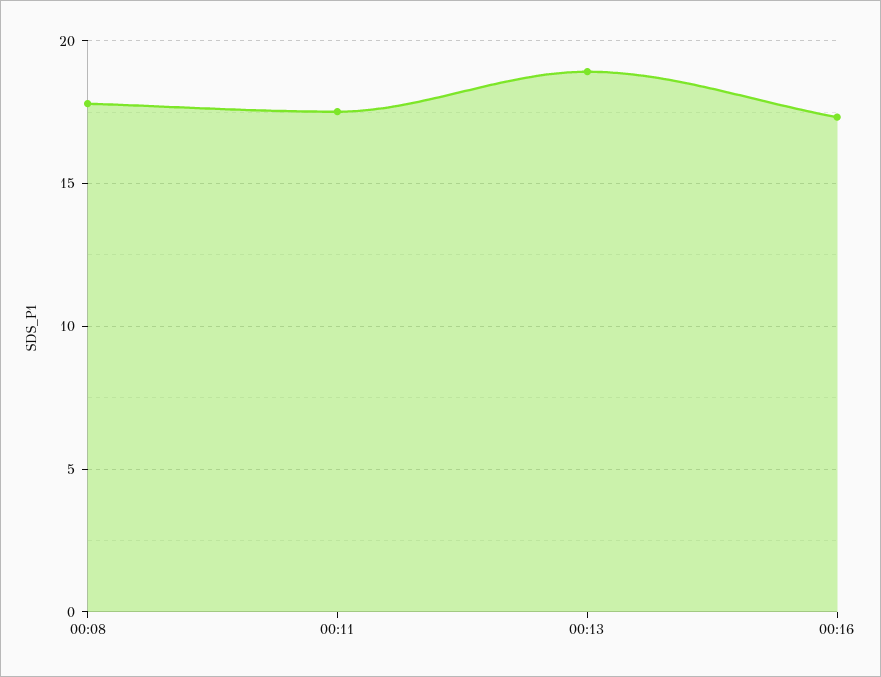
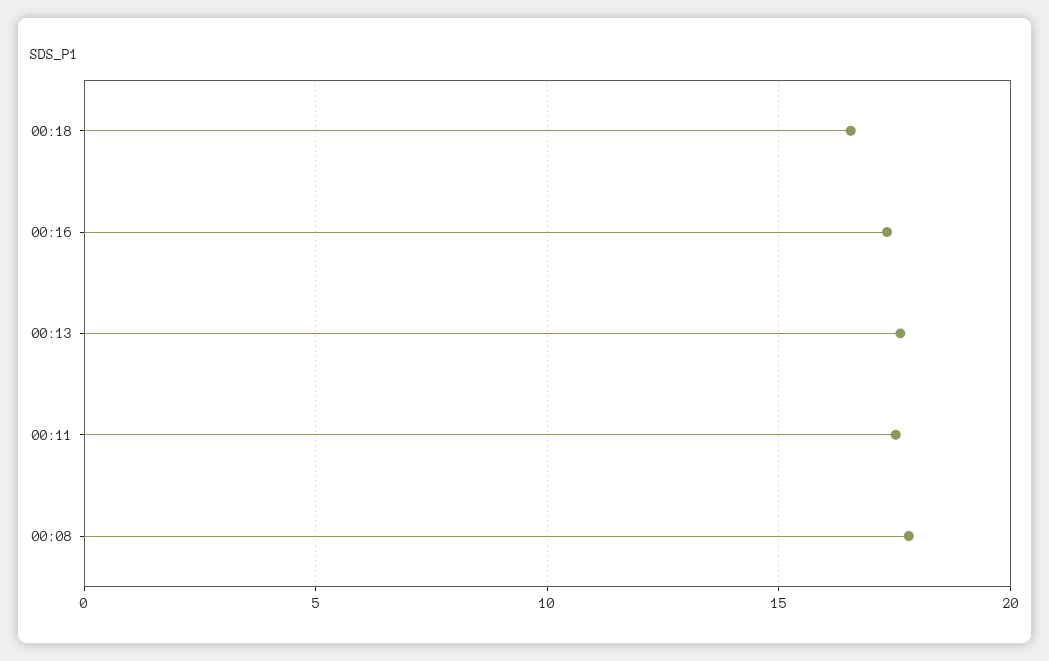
00:13: 19 -> 17.5
00:18: none -> 16.5

